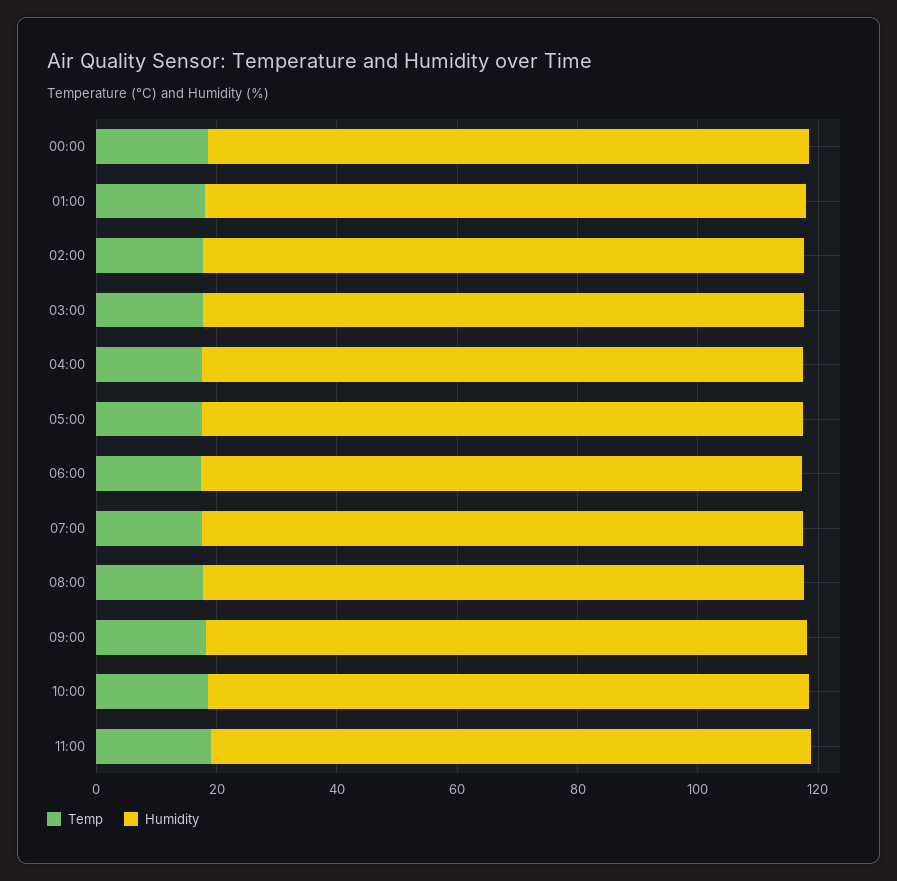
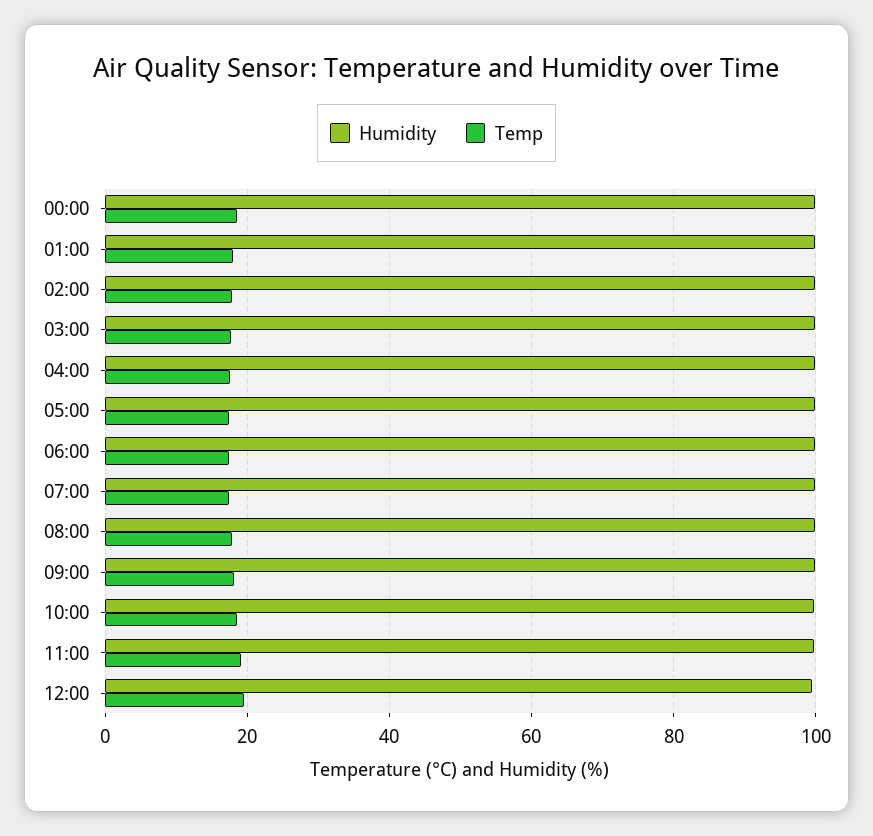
Humidity, 12:00: none -> 100
Temp, 12:00: none -> 20

